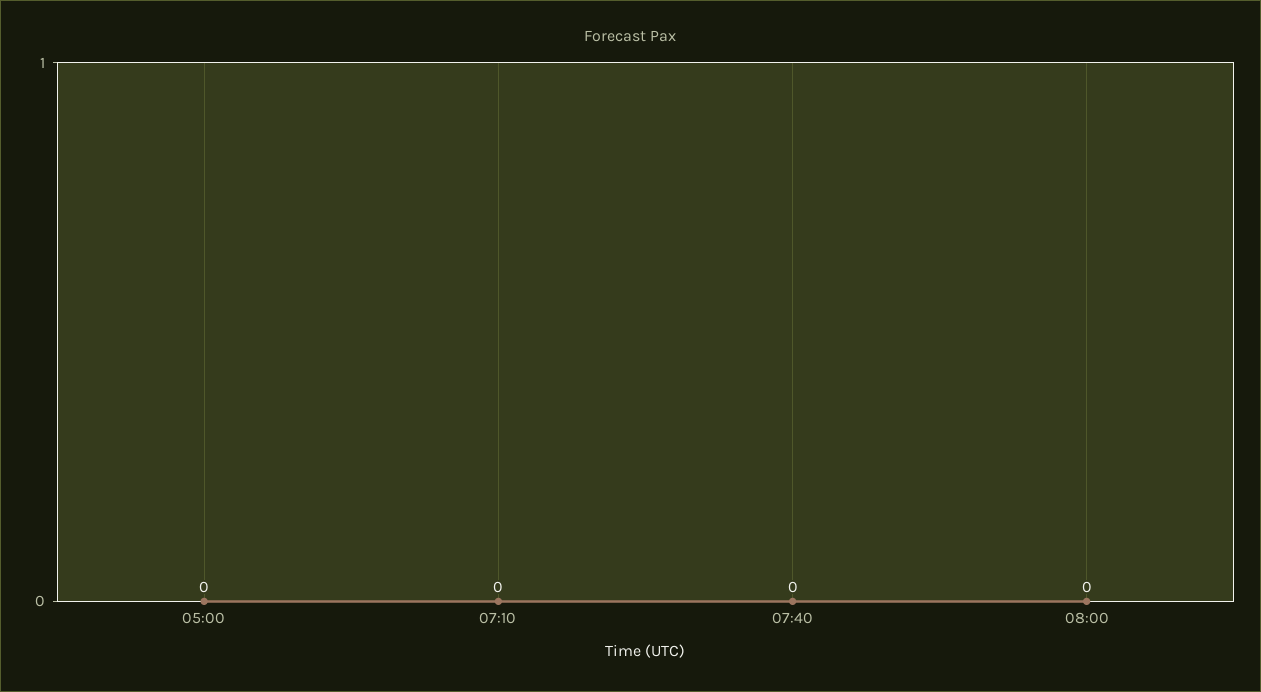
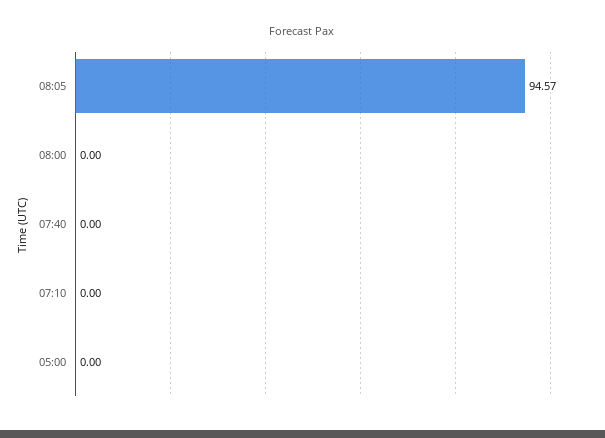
08:05: none -> 94.57

